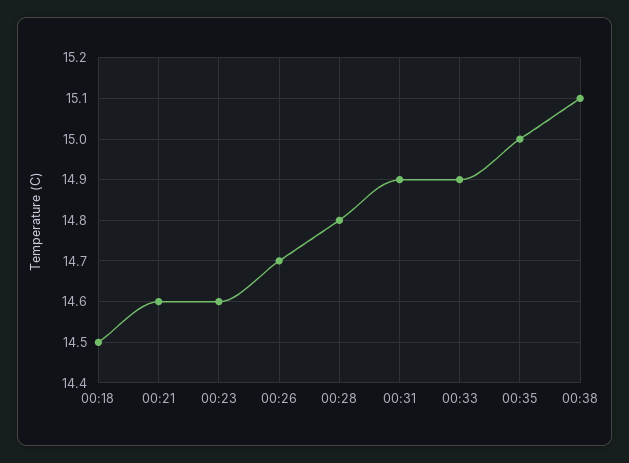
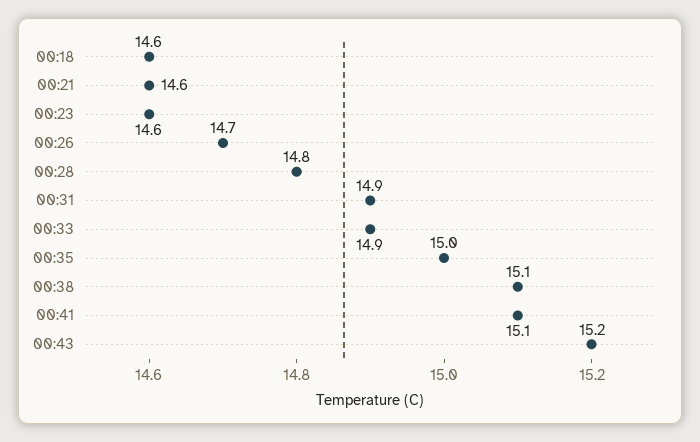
00:18: 14.5 -> 14.6
00:41: none -> 15.1
00:43: none -> 15.2

